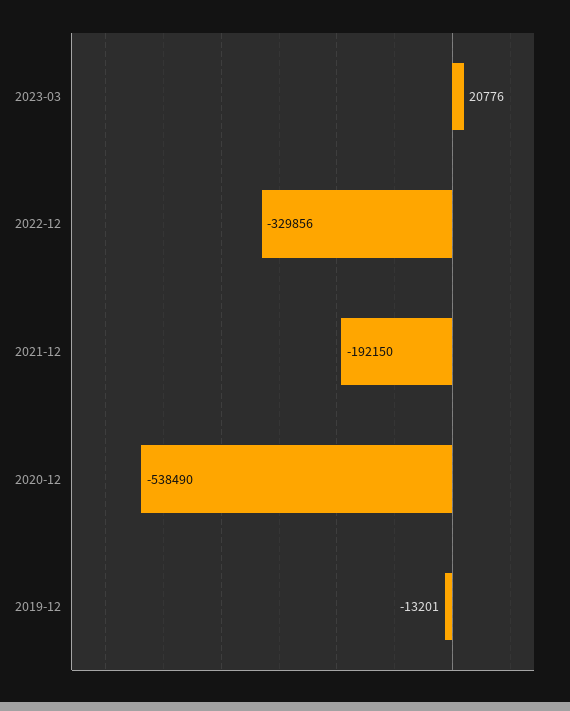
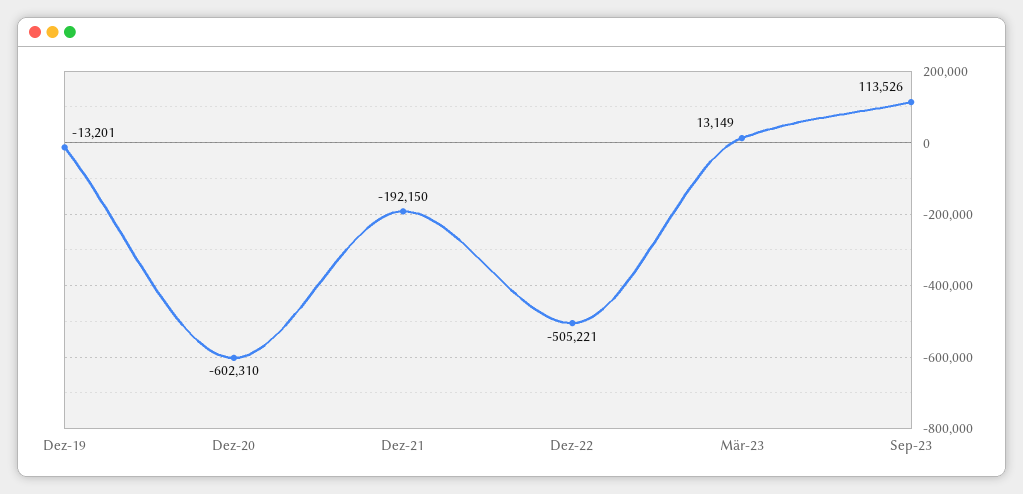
2023-03: 20776 -> 13149
2022-12: -329856 -> -505221
2020-12: -538490 -> -602310
Sep-23: none -> 113526

